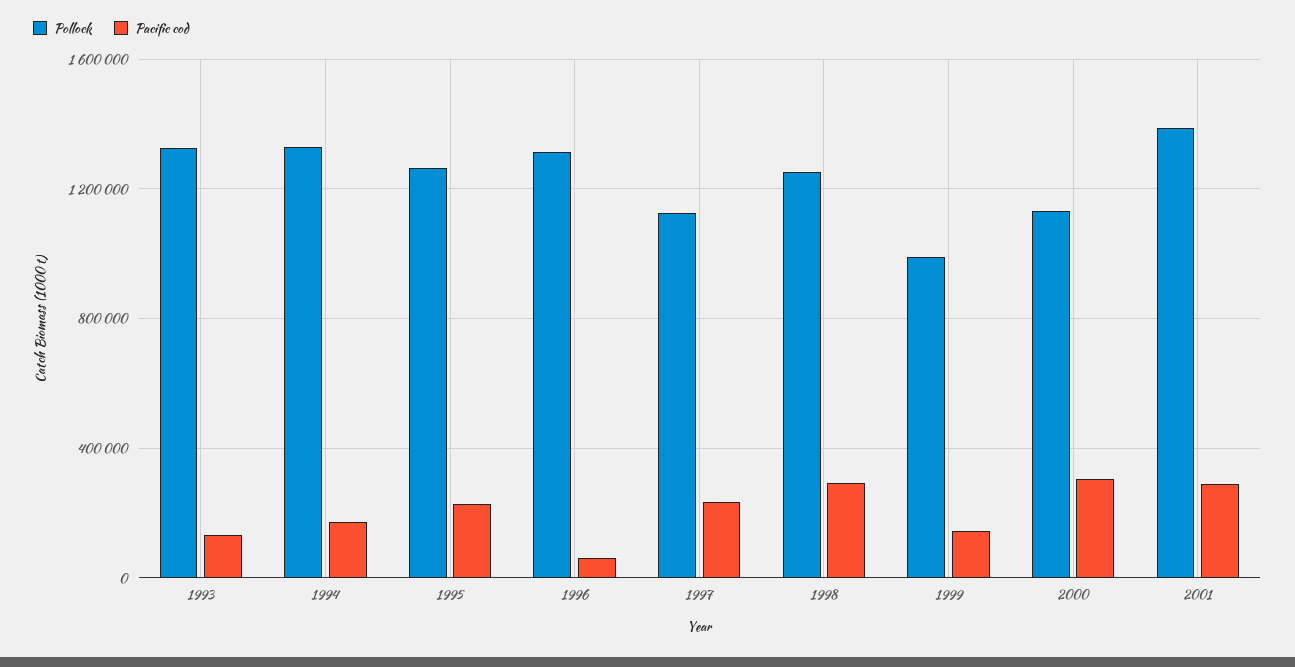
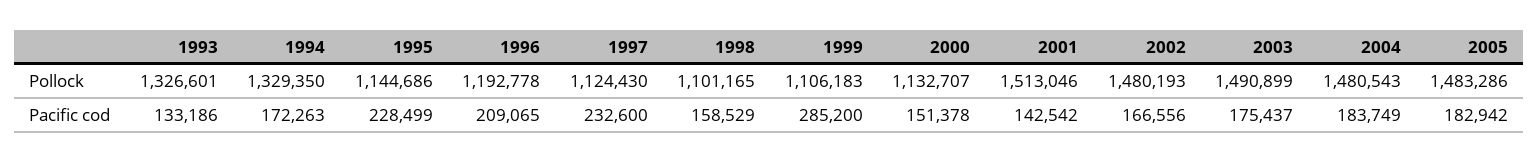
Pollock, 1995: 1250000 -> 1144686
Pollock, 1996: 1300000 -> 1192778
Pacific cod, 1996: 50000 -> 209065
Pollock, 1998: 1250000 -> 1101165
Pacific cod, 1998: 300000 -> 158529
Pollock, 1999: 1000000 -> 1106183
Pacific cod, 1999: 150000 -> 285200
Pacific cod, 2000: 300000 -> 151378
Pollock, 2001: 1400000 -> 1513046
Pacific cod, 2001: 300000 -> 142542
Pollock, 2002: none -> 1480193
Pollock, 2003: none -> 1490899
Pollock, 2004: none -> 1480543
Pollock, 2005: none -> 1483286
Pacific cod, 2002: none -> 166556
Pacific cod, 2003: none -> 175437
Pacific cod, 2004: none -> 183749
Pacific cod, 2005: none -> 182942

